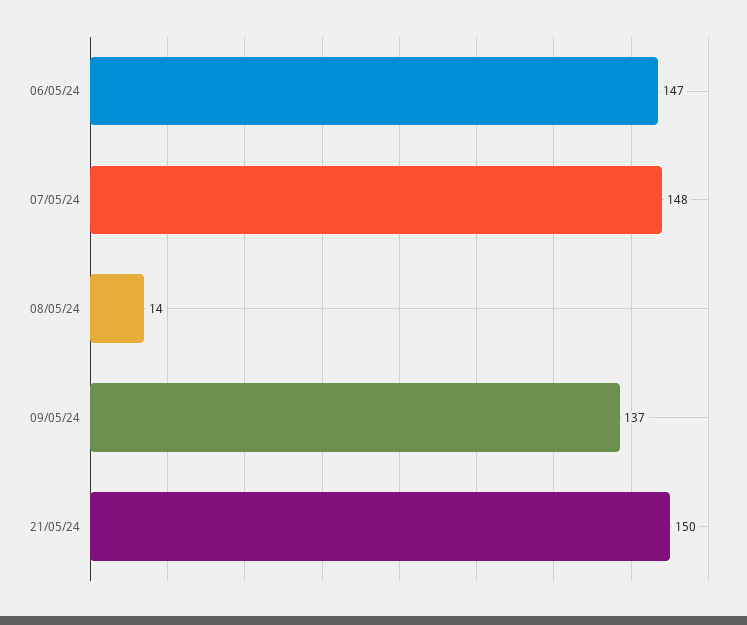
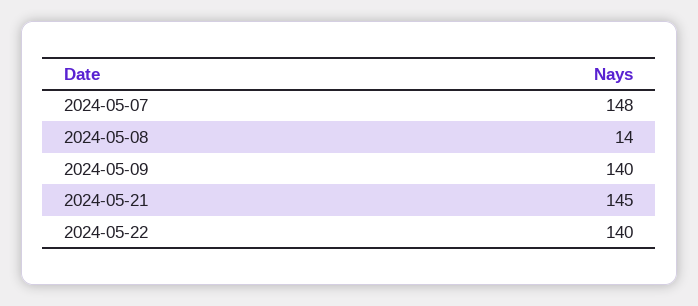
06/05/24: 147 -> none
09/05/24: 137 -> 140
21/05/24: 150 -> 145
2024-05-22: none -> 140

